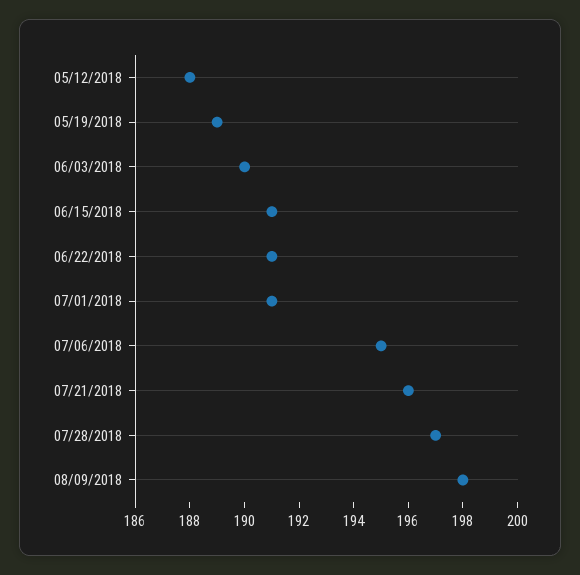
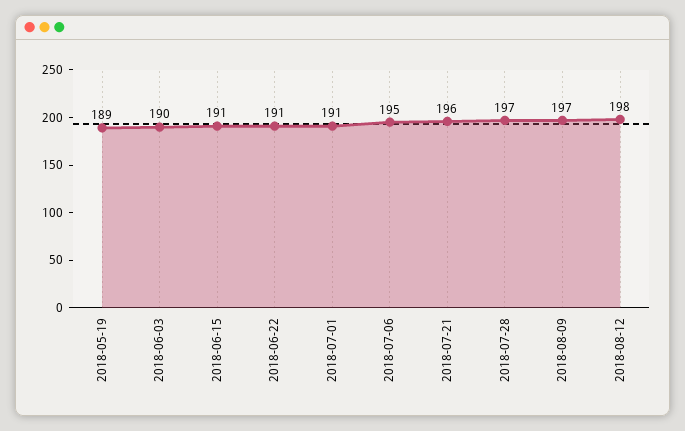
05/12/2018: 188 -> none
08/09/2018: 198 -> 197
2018-08-12: none -> 198

